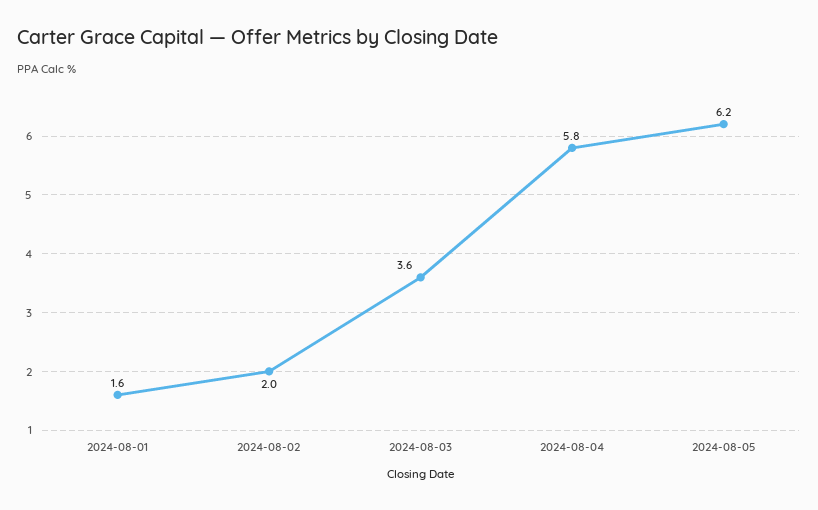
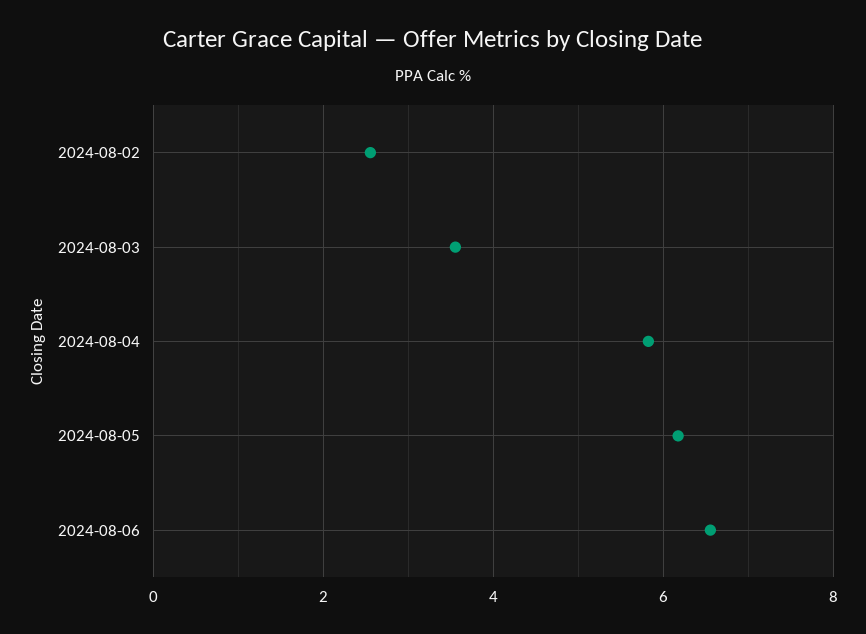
2024-08-01: 1.6 -> none
2024-08-02: 2 -> 2.6
2024-08-06: none -> 6.6

